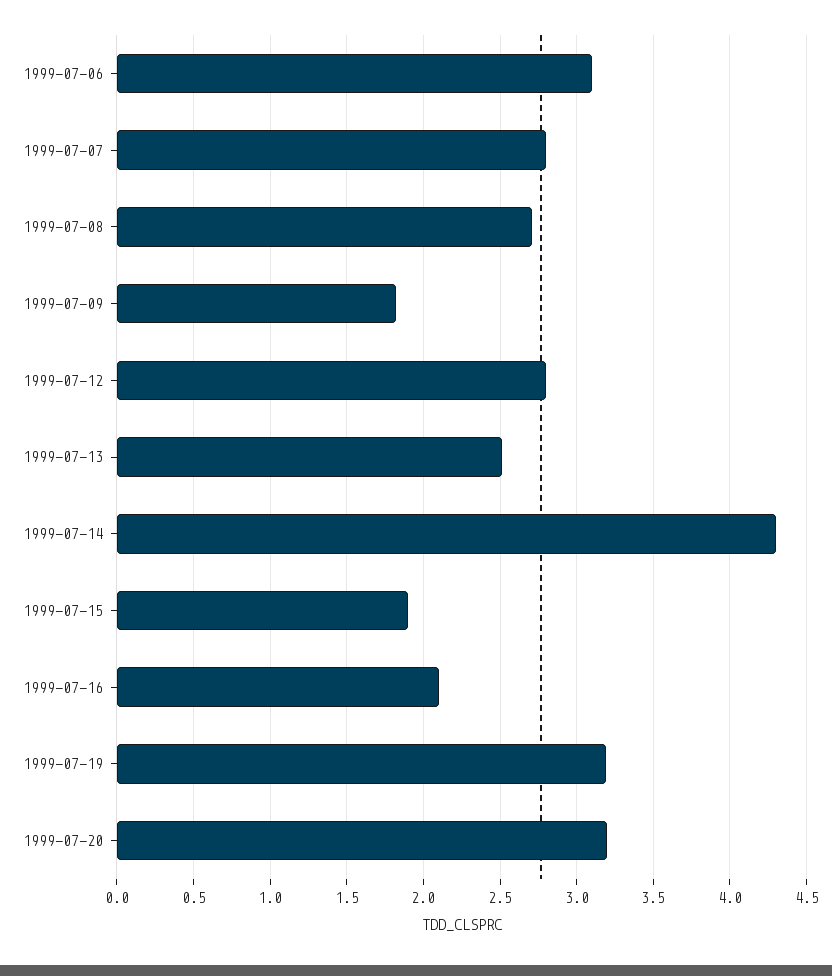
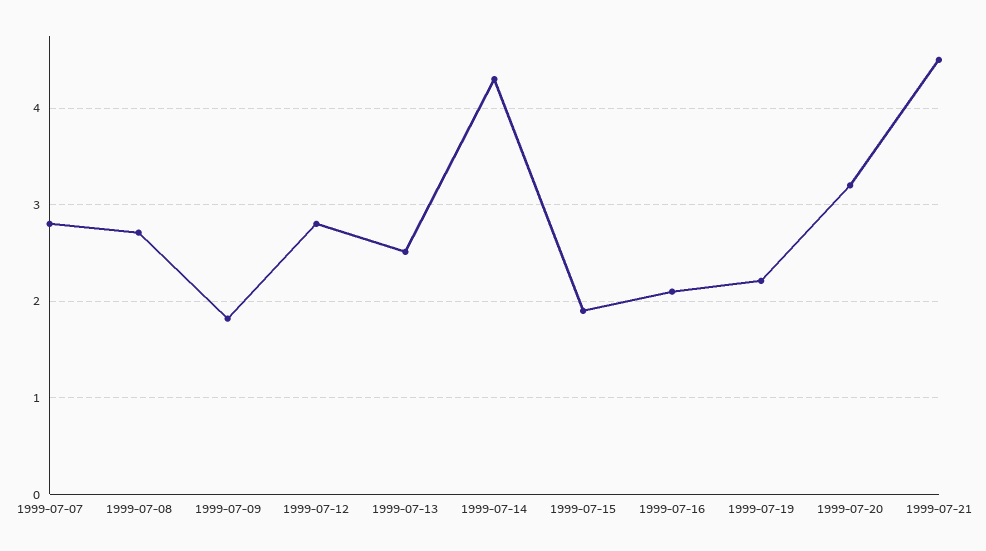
1999-07-06: 3.1 -> none
1999-07-19: 3.2 -> 2.2
1999-07-21: none -> 4.5

